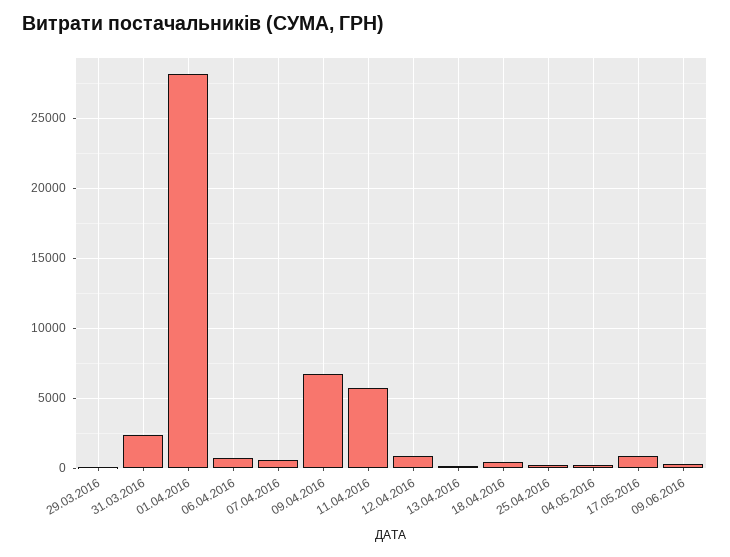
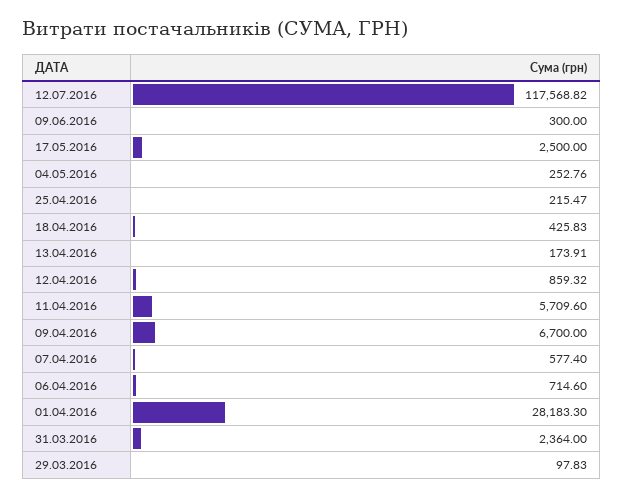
17.05.2016: 1000 -> 2500
12.07.2016: none -> 117568.82

